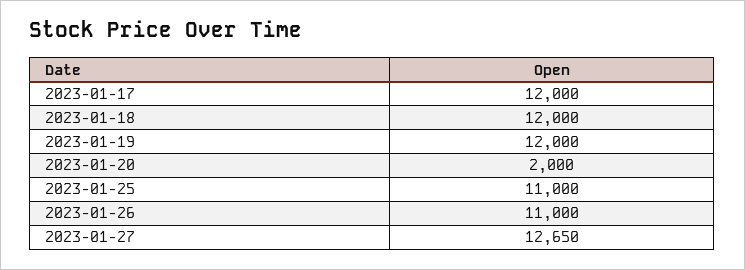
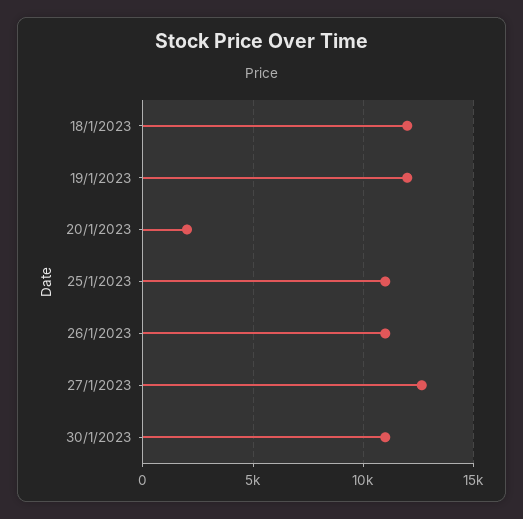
2023-01-17: 12000 -> none
30/1/2023: none -> 11000

